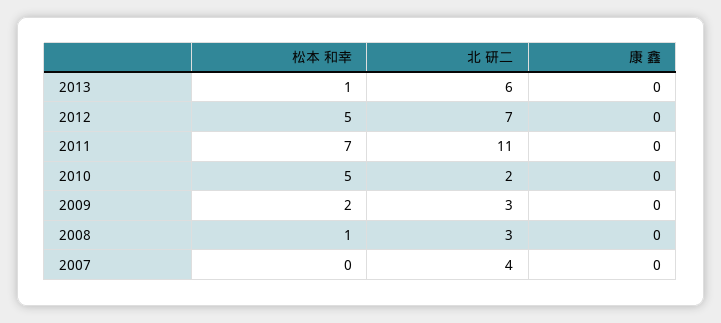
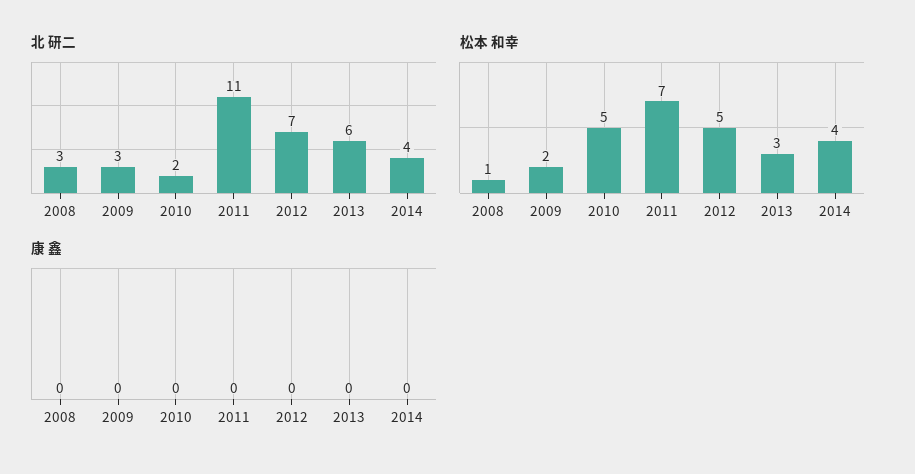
松本 和幸, 2013: 1 -> 3
松本 和幸, 2007: 0 -> none
北 研二, 2007: 4 -> none
康 鑫, 2007: 0 -> none
北 研二, 2014: none -> 4
松本 和幸, 2014: none -> 4
康 鑫, 2014: none -> 0

